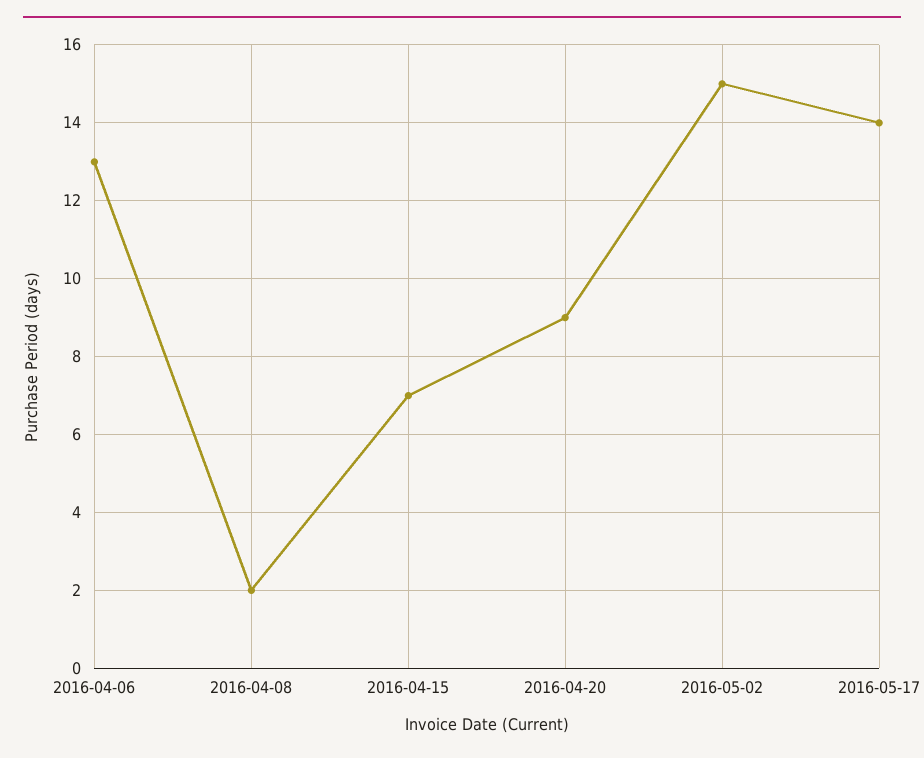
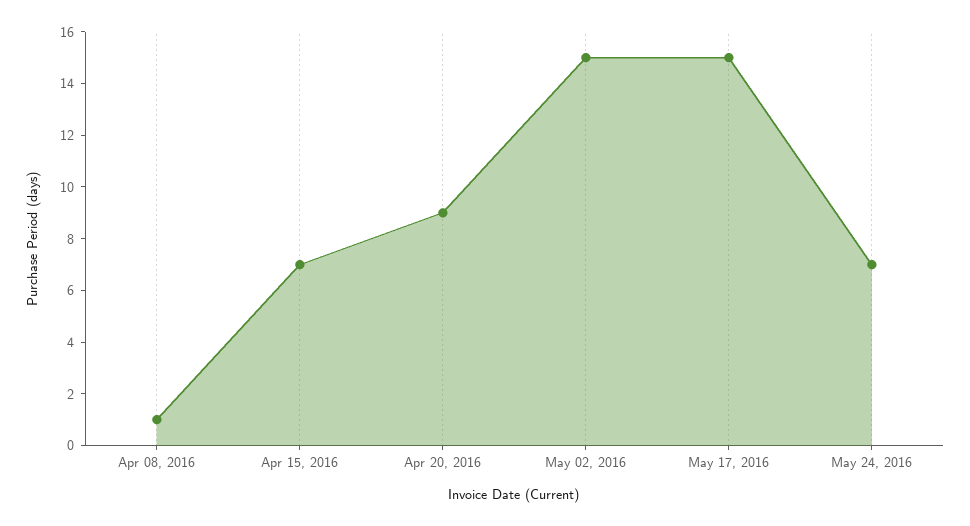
2016-04-06: 13 -> none
2016-04-08: 2 -> 1
2016-05-17: 14 -> 15
May 24, 2016: none -> 7

